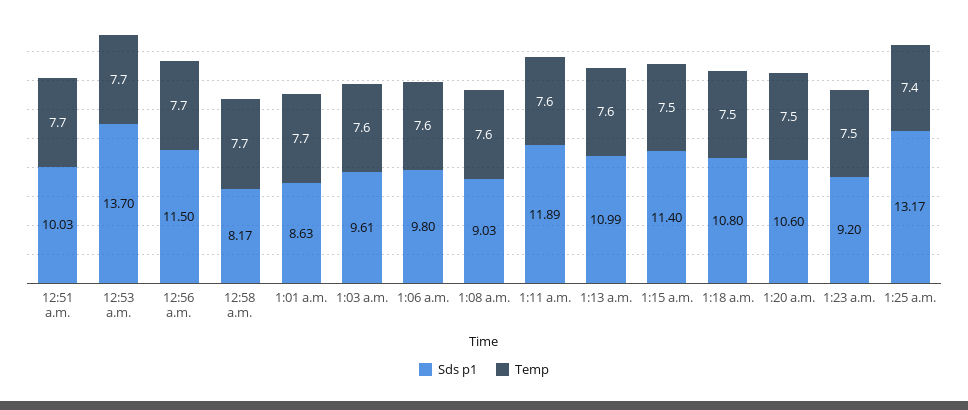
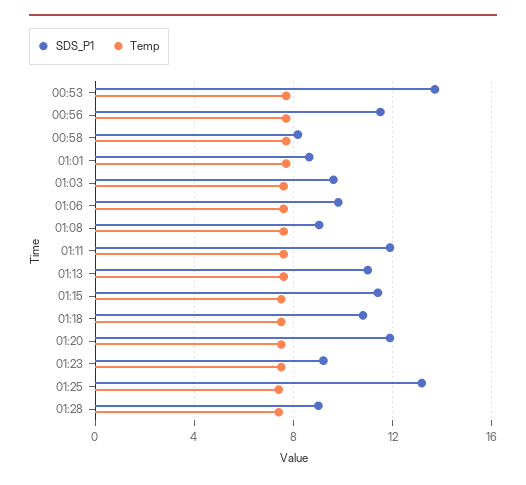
Sds p1, 12:51 a.m.: 10.03 -> none
Temp, 12:51 a.m.: 7.7 -> none
Sds p1, 1:20 a.m.: 10.6 -> 12
Sds p1, 01:28: none -> 9
Temp, 01:28: none -> 7.5

